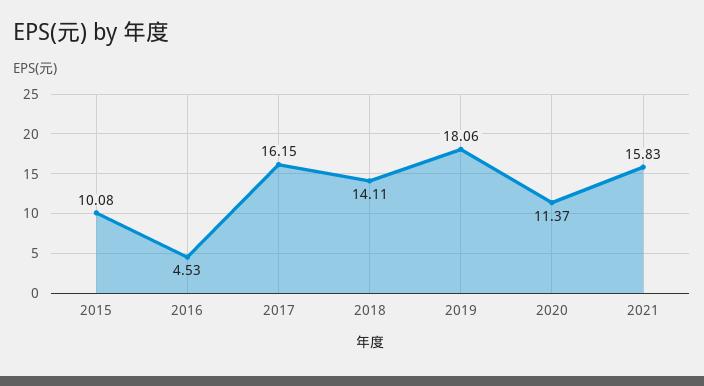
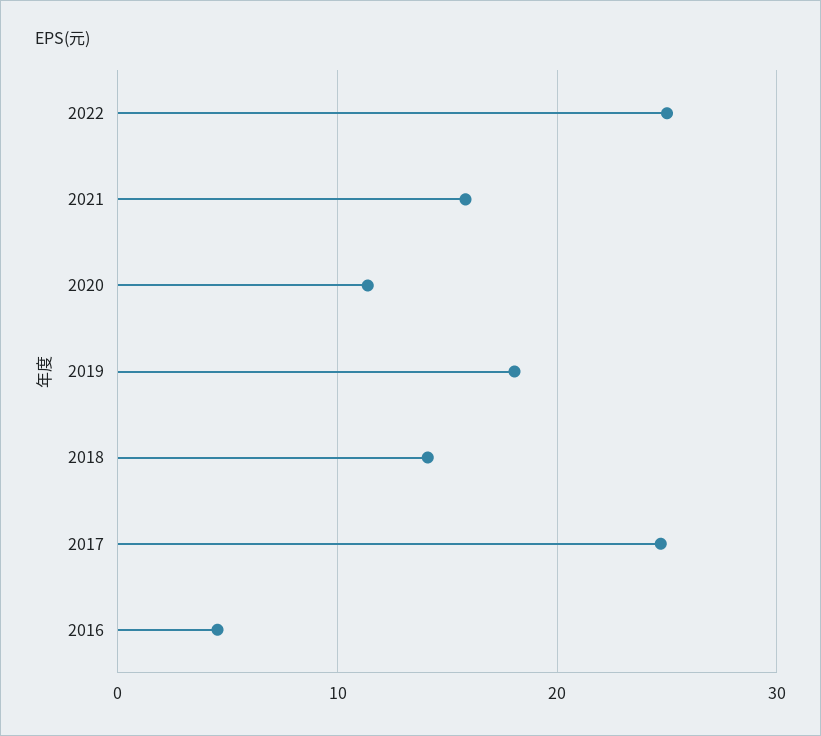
2015: 10.08 -> none
2017: 16.15 -> 25
2022: none -> 25

